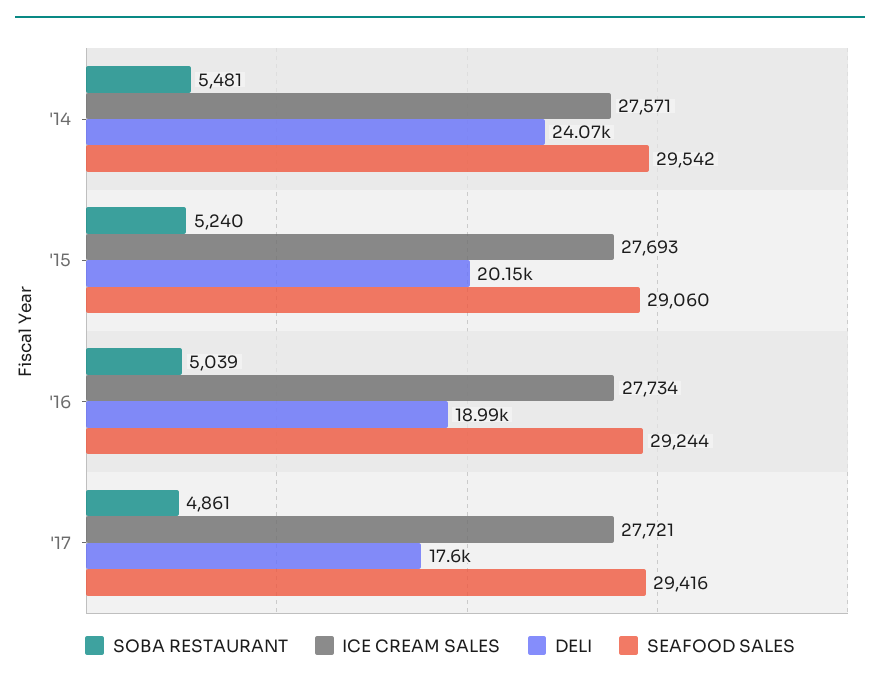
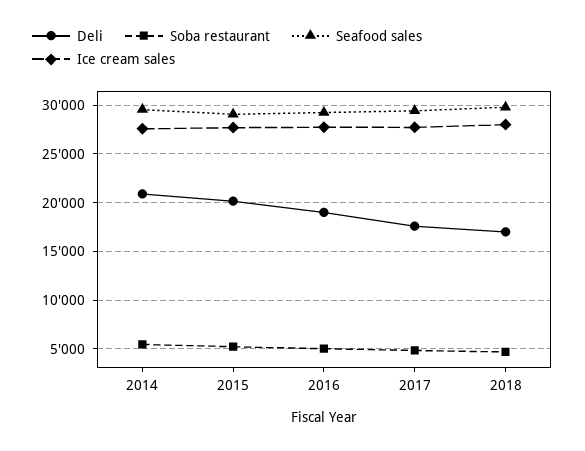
DELI, '14: 24070 -> 21000
DELI, 2018: none -> 17000
SOBA RESTAURANT, 2018: none -> 5000
SEAFOOD SALES, 2018: none -> 30000
ICE CREAM SALES, 2018: none -> 28000

